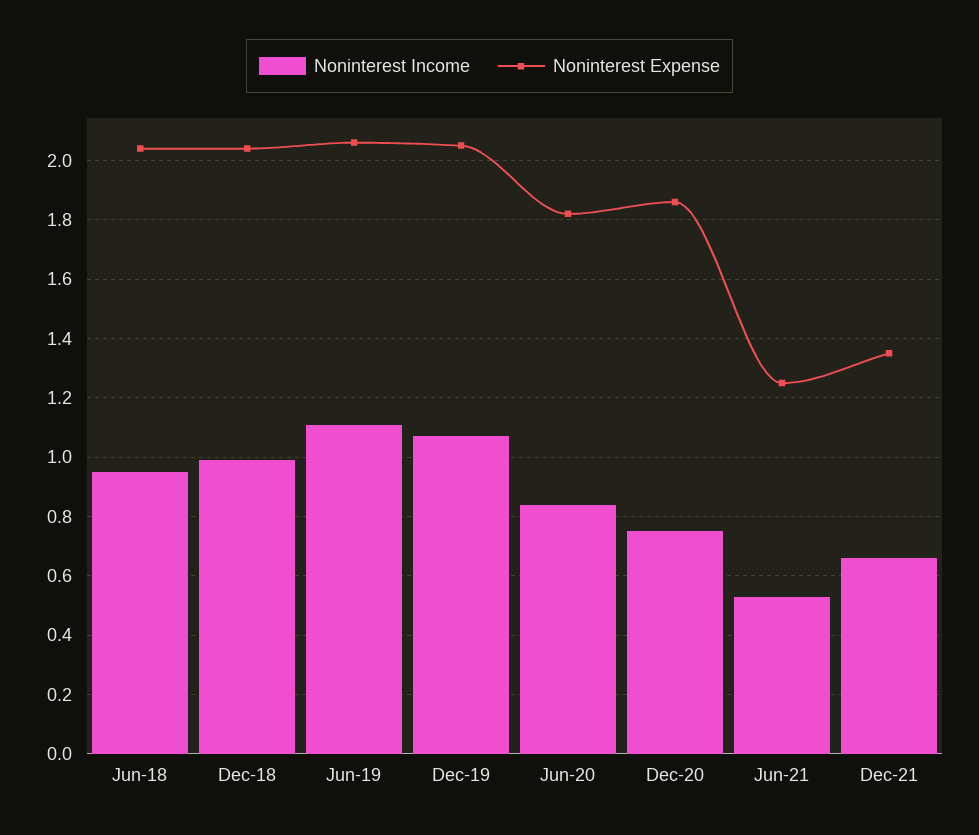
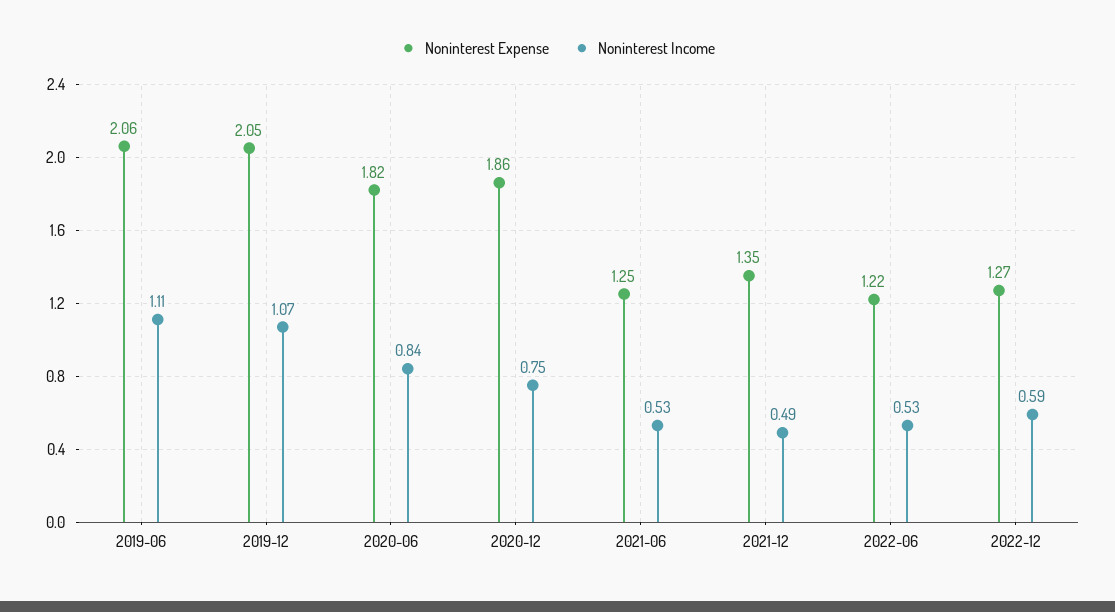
Noninterest Income, Jun-18: 0.95 -> none
Noninterest Expense, Jun-18: 2.05 -> none
Noninterest Income, Dec-18: 1 -> none
Noninterest Expense, Dec-18: 2.05 -> none
Noninterest Income, Dec-21: 0.65 -> 0.49
Noninterest Expense, 2022-06: none -> 1.22
Noninterest Income, 2022-06: none -> 0.53
Noninterest Expense, 2022-12: none -> 1.27
Noninterest Income, 2022-12: none -> 0.59

